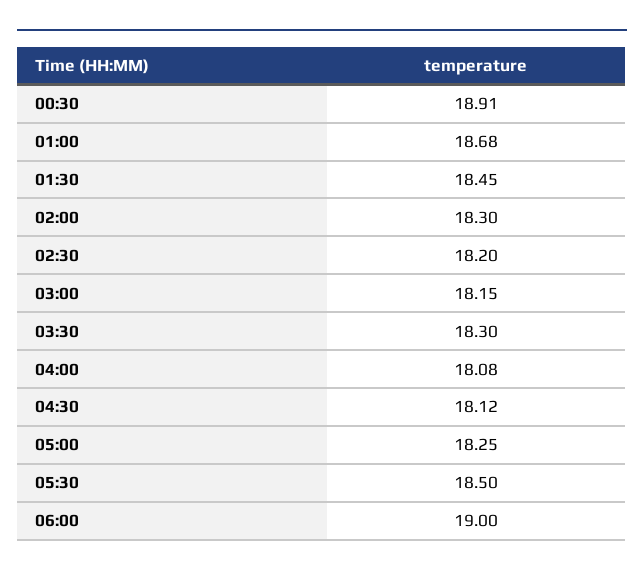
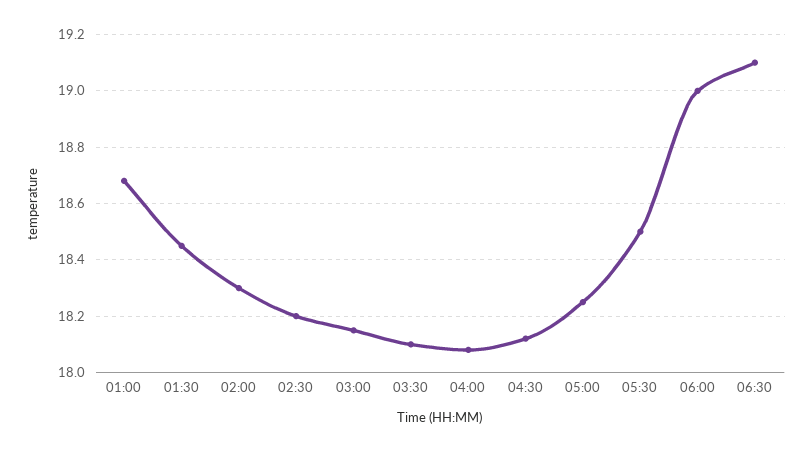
00:30: 18.91 -> none
03:30: 18.3 -> 18.1
06:30: none -> 19.1

